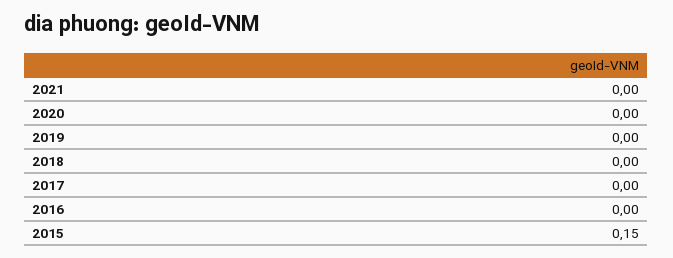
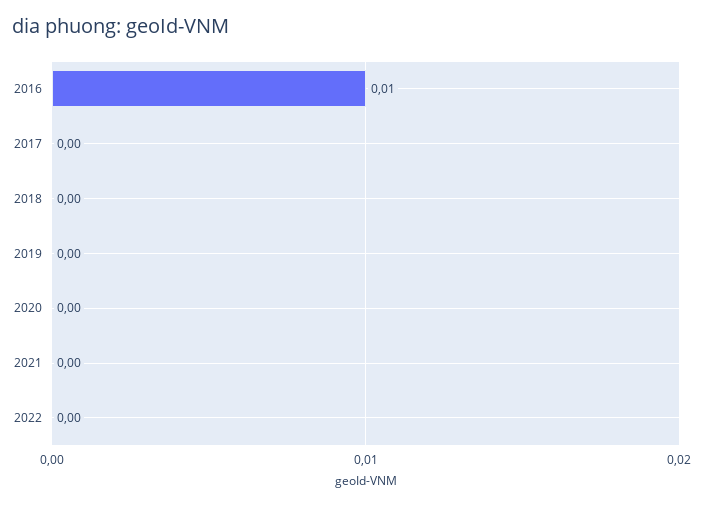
2016: 0 -> 0.01
2015: 0.15 -> none
2022: none -> 0

